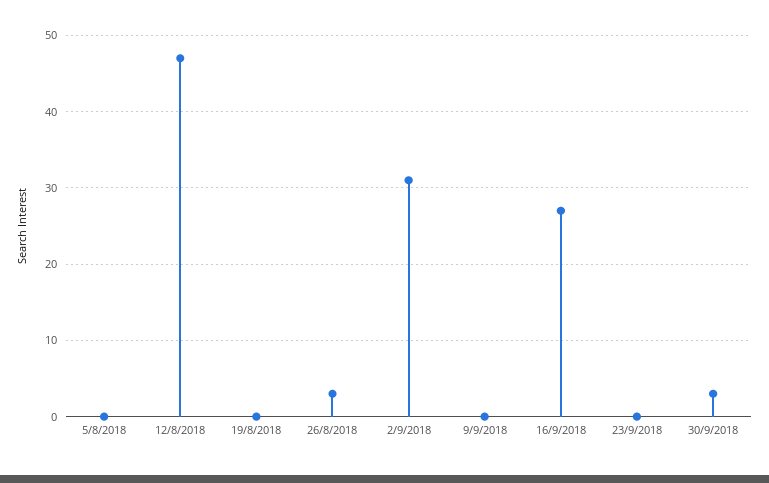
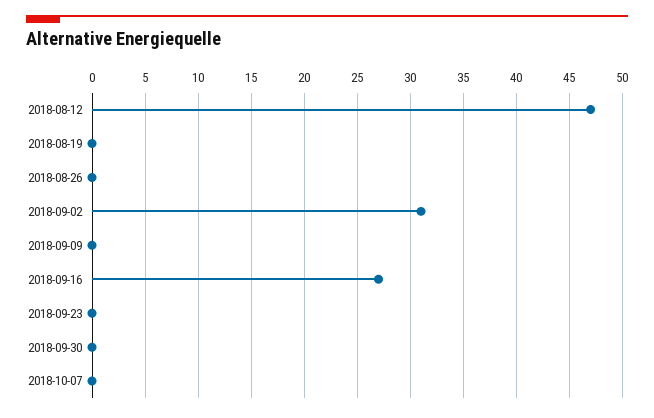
5/8/2018: 0 -> none
26/8/2018: 3 -> 0
30/9/2018: 3 -> 0
2018-10-07: none -> 0

